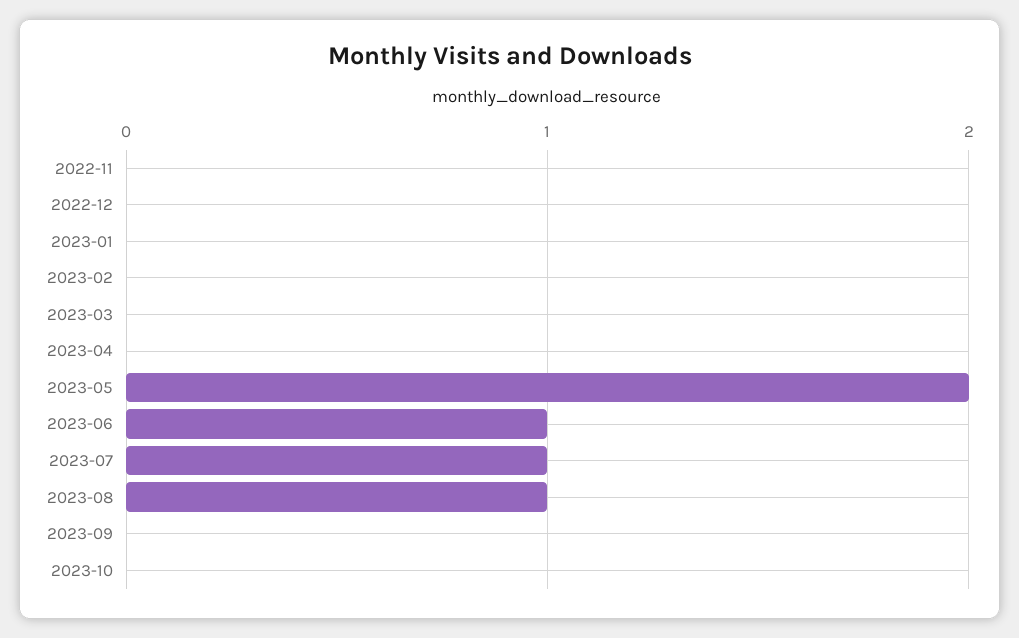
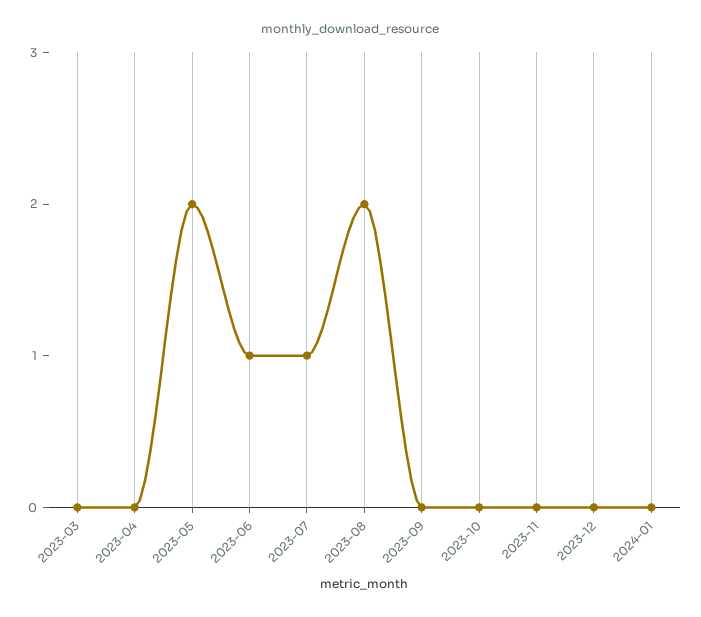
2022-11: 0 -> none
2022-12: 0 -> none
2023-01: 0 -> none
2023-02: 0 -> none
2023-08: 1 -> 2
2023-11: none -> 0
2023-12: none -> 0
2024-01: none -> 0

